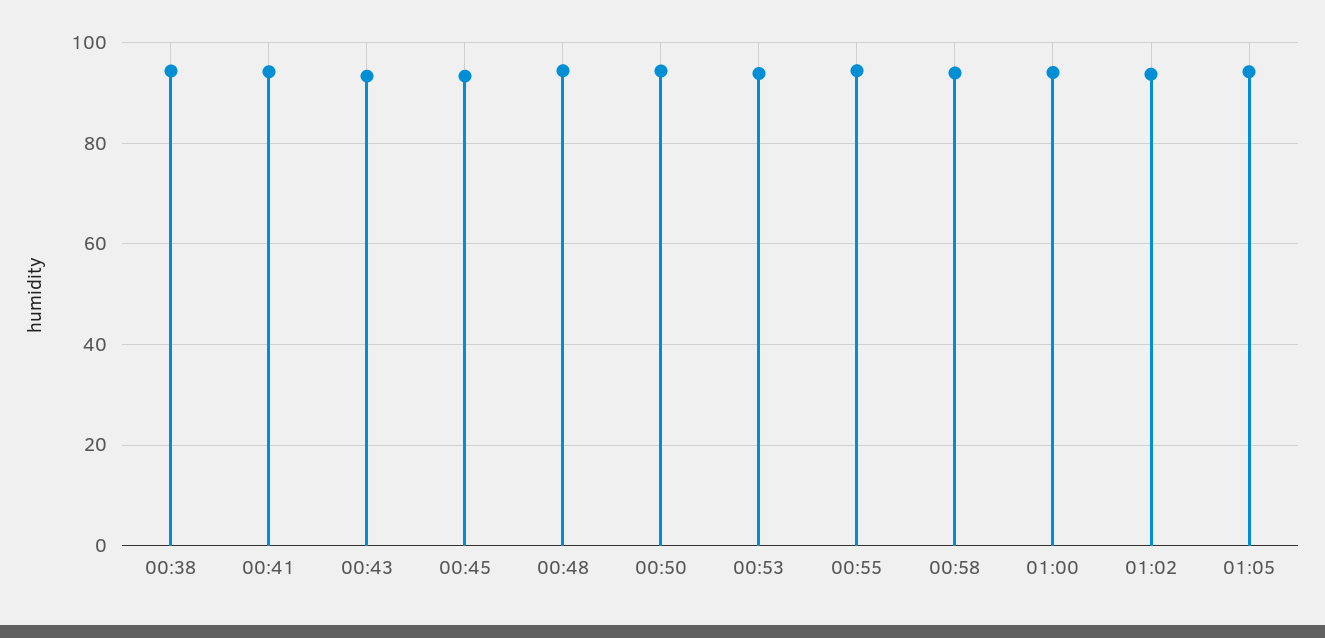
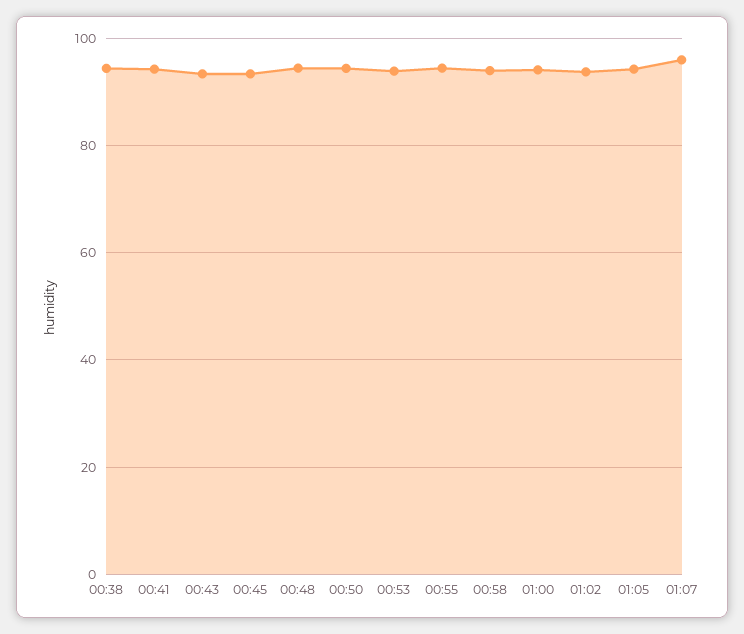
01:07: none -> 96

